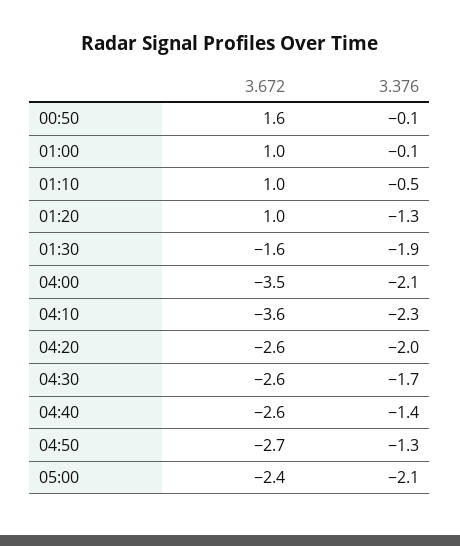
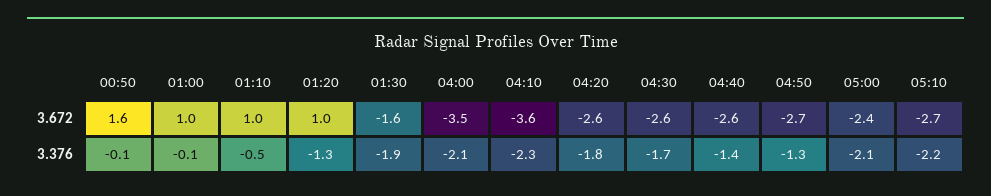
3.376, 04:20: -2 -> -1.8
3.672, 05:10: none -> -2.7
3.376, 05:10: none -> -2.2

